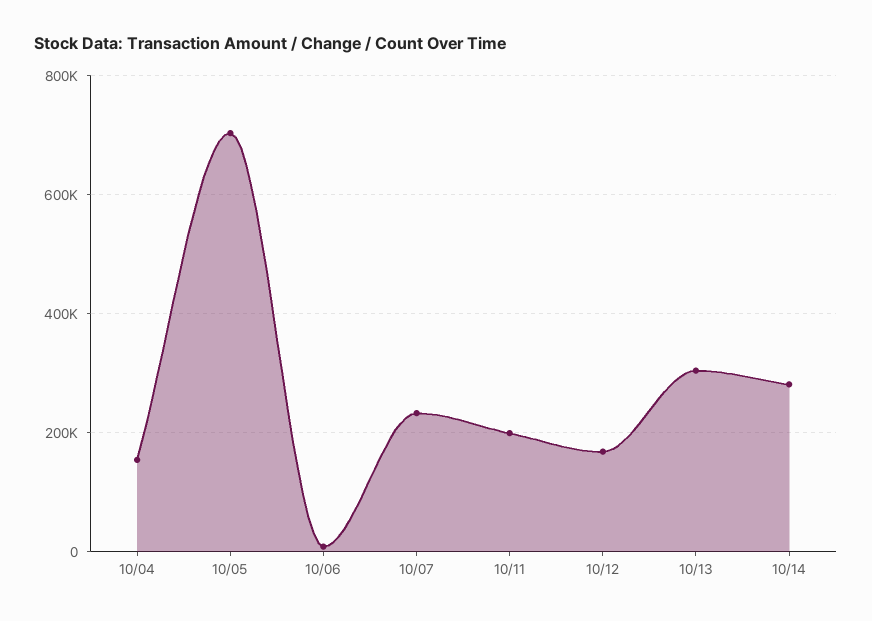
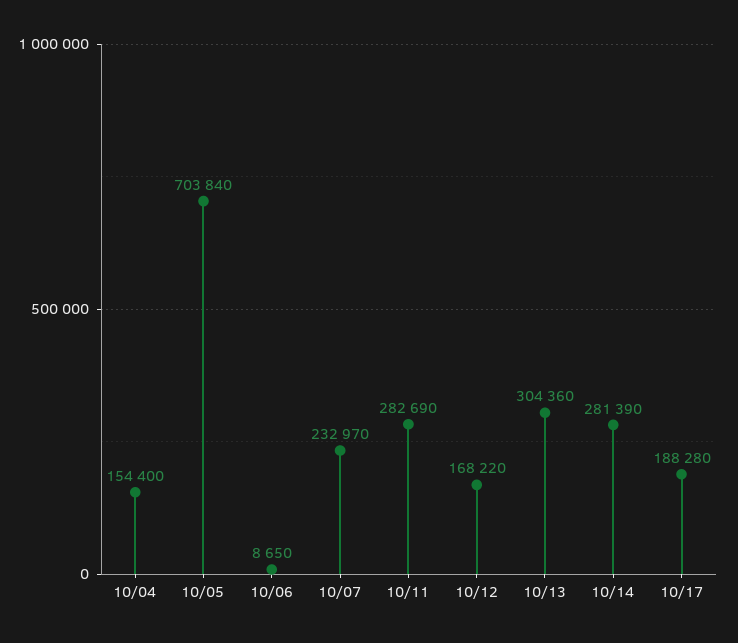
10/11: 200000 -> 282690
10/17: none -> 188280

